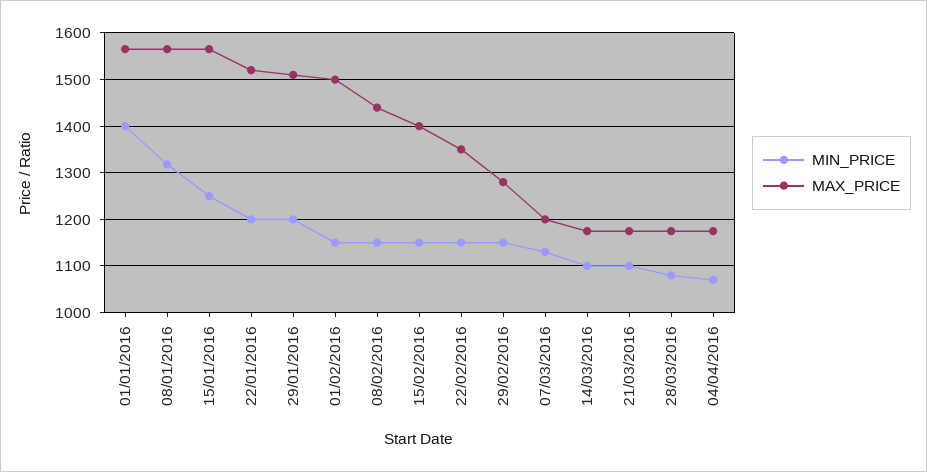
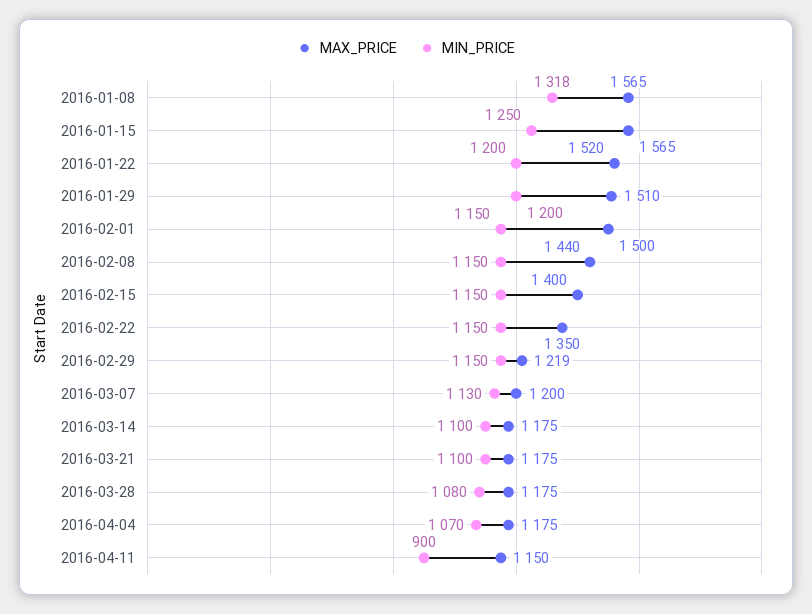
MIN_PRICE, 01/01/2016: 1400 -> none
MAX_PRICE, 01/01/2016: 1560 -> none
MAX_PRICE, 29/02/2016: 1280 -> 1219
MAX_PRICE, 2016-04-11: none -> 1150
MIN_PRICE, 2016-04-11: none -> 900

